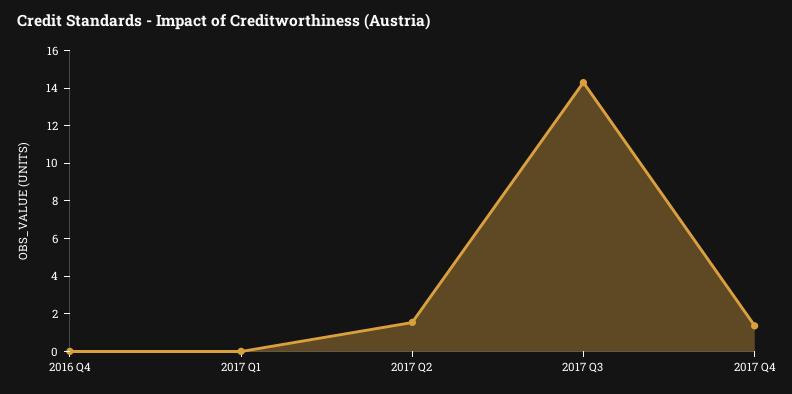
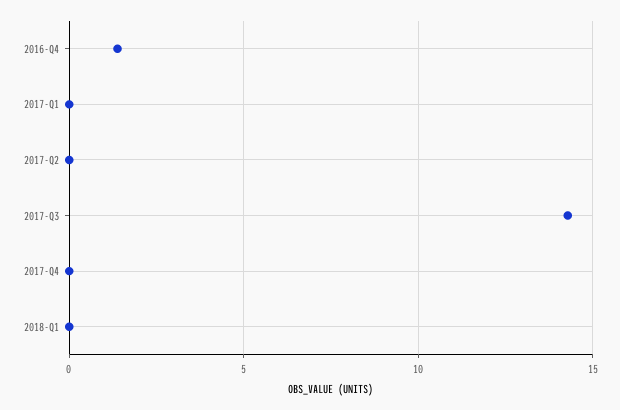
2016 Q4: 0 -> 1.5
2017 Q2: 1.5 -> 0
2017 Q4: 1.5 -> 0
2018-Q1: none -> 0

